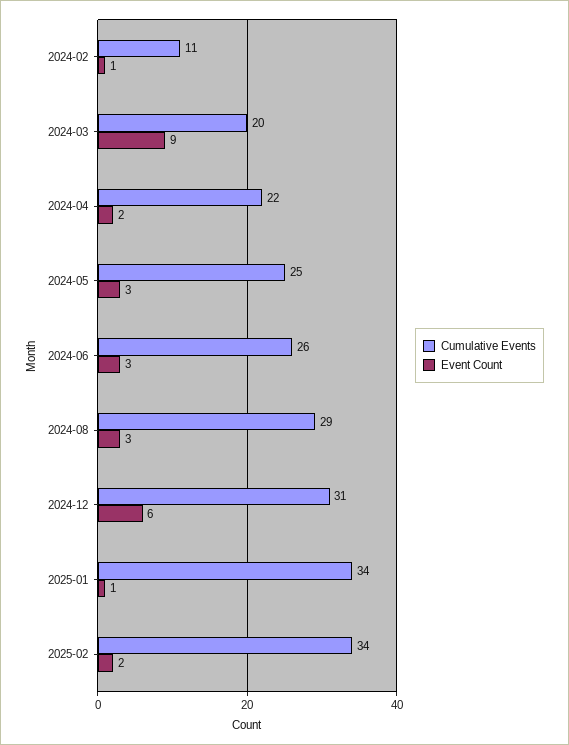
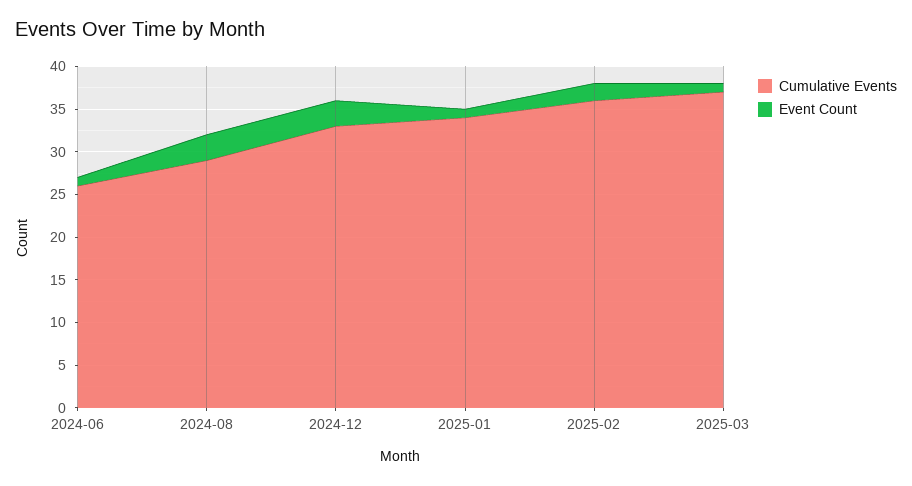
Cumulative Events, 2024-02: 11 -> none
Event Count, 2024-02: 1 -> none
Cumulative Events, 2024-03: 20 -> none
Event Count, 2024-03: 9 -> none
Cumulative Events, 2024-04: 22 -> none
Event Count, 2024-04: 2 -> none
Cumulative Events, 2024-05: 25 -> none
Event Count, 2024-05: 3 -> none
Event Count, 2024-06: 3 -> 1
Cumulative Events, 2024-12: 31 -> 33
Event Count, 2024-12: 6 -> 3
Cumulative Events, 2025-02: 34 -> 36
Cumulative Events, 2025-03: none -> 37
Event Count, 2025-03: none -> 1

